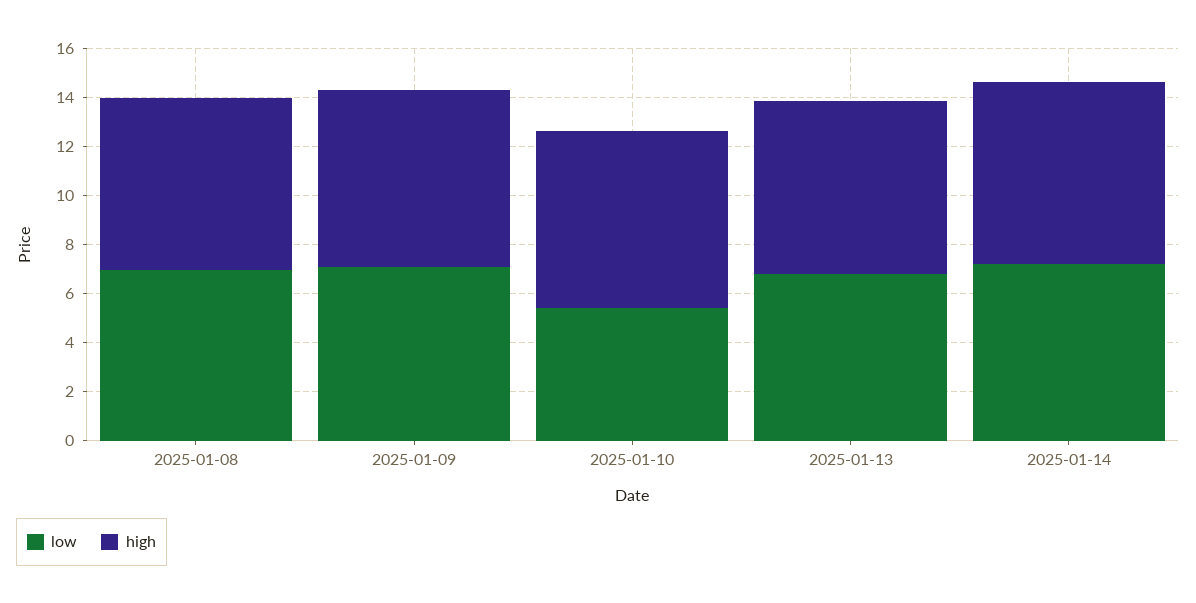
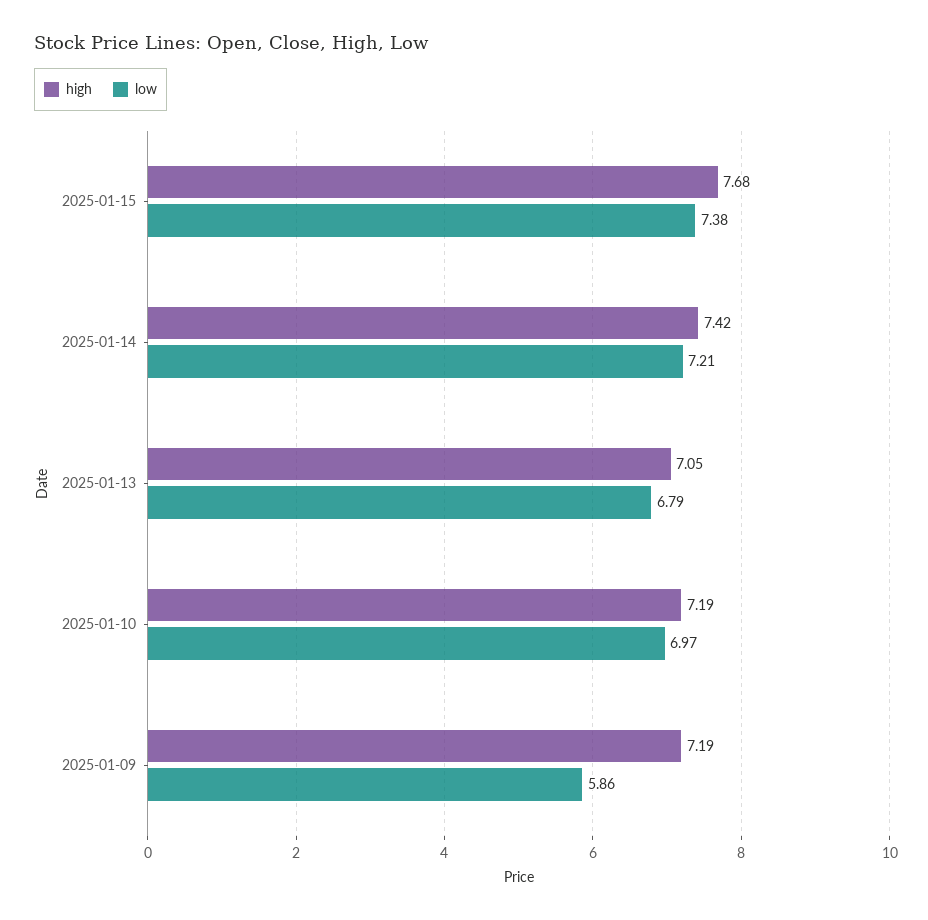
low, 2025-01-08: 7 -> none
high, 2025-01-08: 7 -> none
low, 2025-01-09: 7 -> 5.86
low, 2025-01-10: 5.5 -> 6.97
high, 2025-01-15: none -> 7.68
low, 2025-01-15: none -> 7.38

